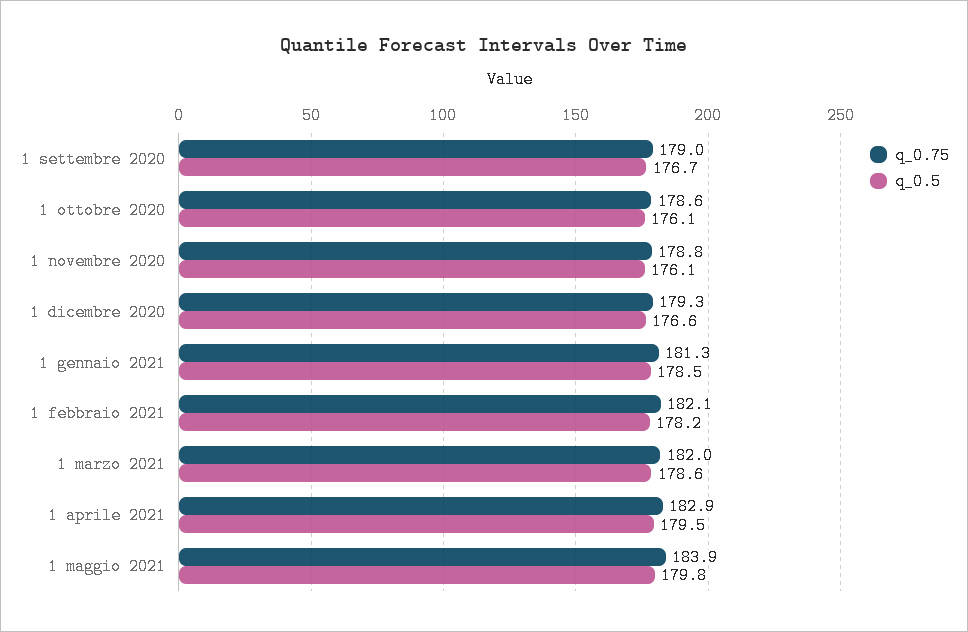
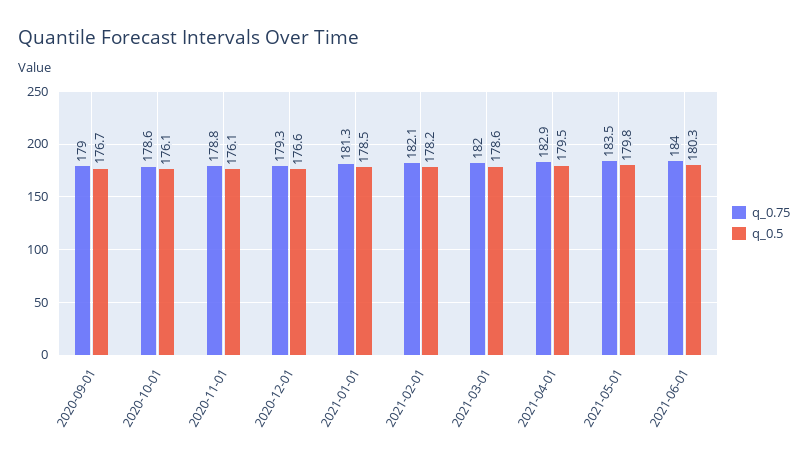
q_0.75, 1 maggio 2021: 183.9 -> 183.5
q_0.75, 2021-06-01: none -> 184
q_0.5, 2021-06-01: none -> 180.3

